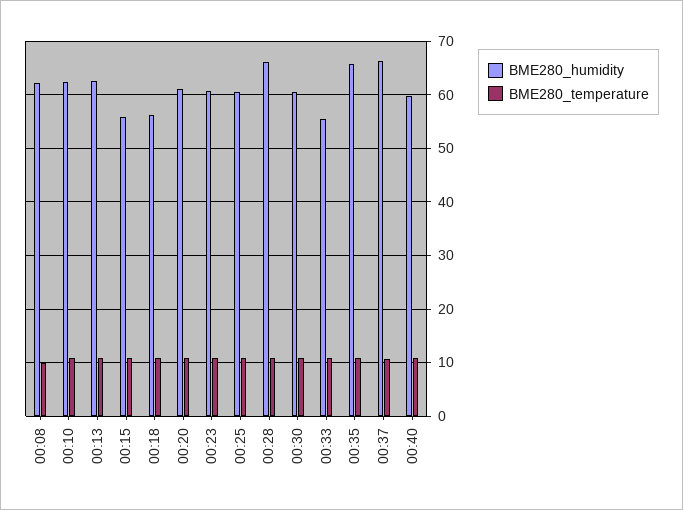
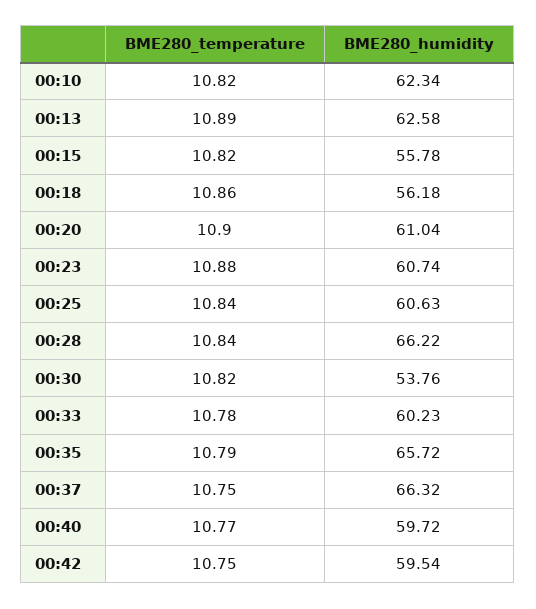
BME280_humidity, 00:08: 62 -> none
BME280_temperature, 00:08: 10 -> none
BME280_humidity, 00:30: 60 -> 53.76
BME280_humidity, 00:33: 56 -> 60.23
BME280_temperature, 00:42: none -> 10.75
BME280_humidity, 00:42: none -> 59.54

